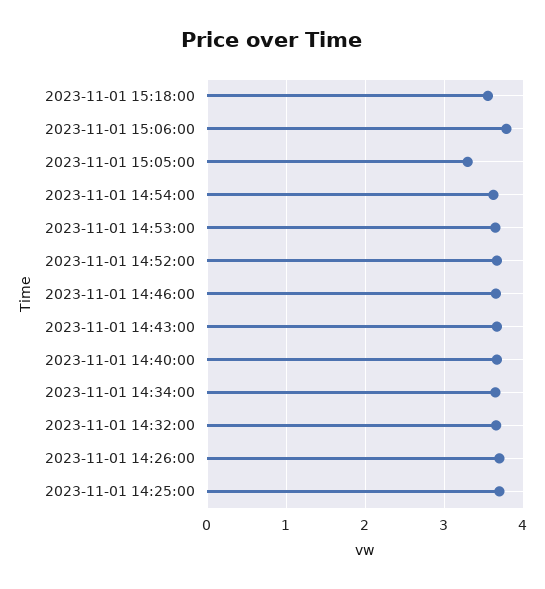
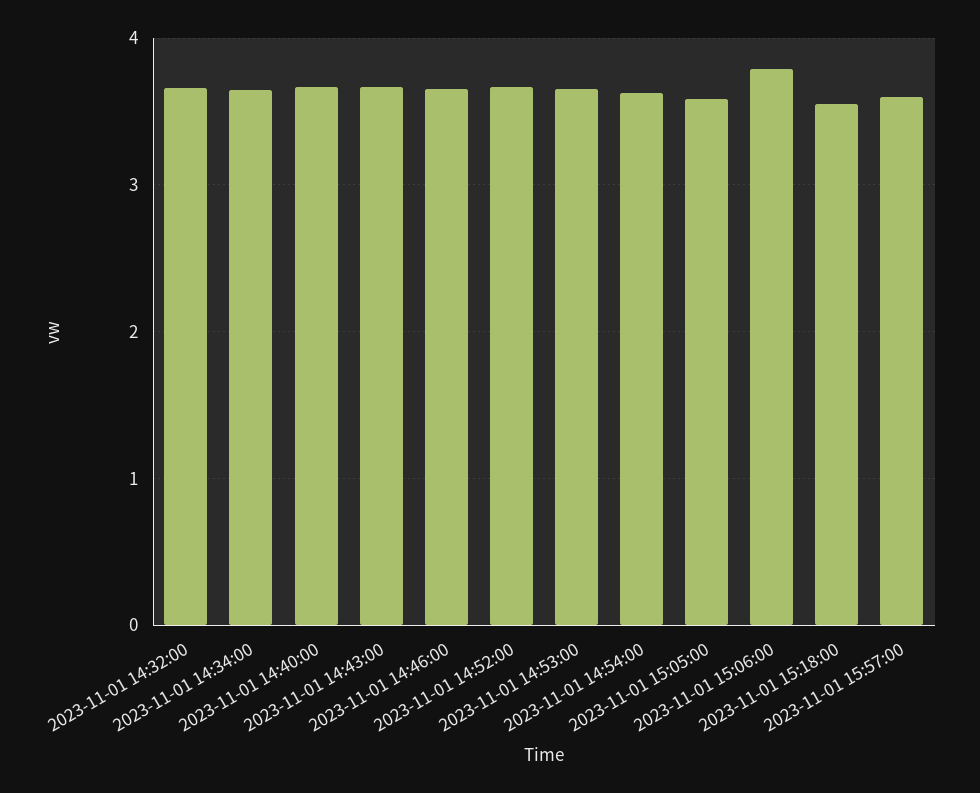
2023-11-01 15:05:00: 3.3 -> 3.6
2023-11-01 14:26:00: 3.7 -> none
2023-11-01 14:25:00: 3.7 -> none
2023-11-01 15:57:00: none -> 3.6

